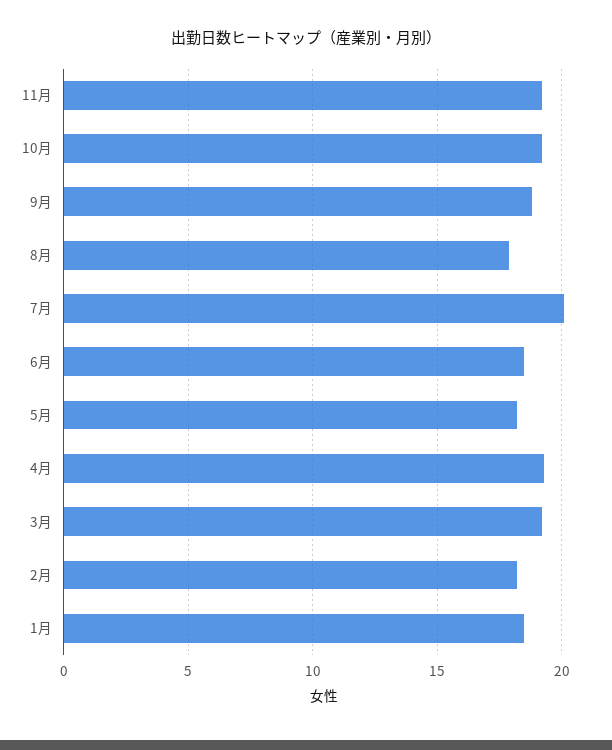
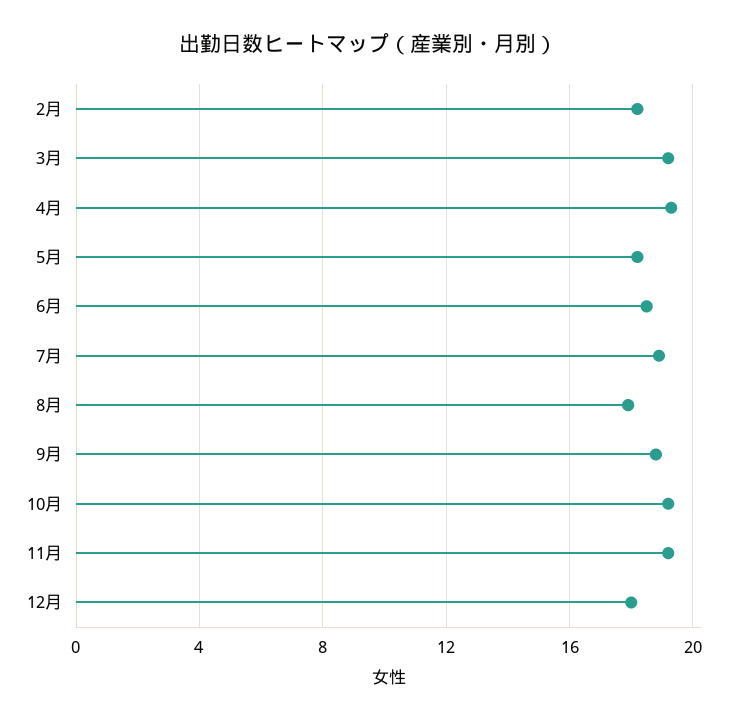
7月: 20 -> 19
1月: 18.5 -> none
12月: none -> 18

